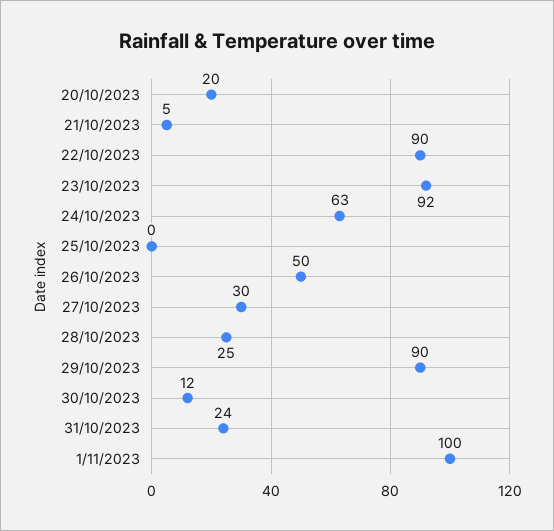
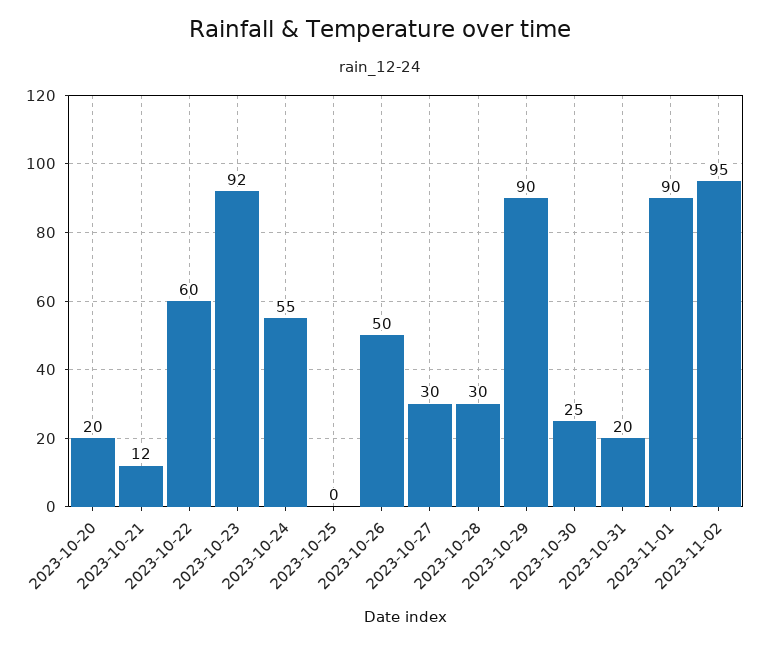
21/10/2023: 5 -> 12
22/10/2023: 90 -> 60
24/10/2023: 63 -> 55
28/10/2023: 25 -> 30
30/10/2023: 12 -> 25
31/10/2023: 24 -> 20
1/11/2023: 100 -> 90
2023-11-02: none -> 95

